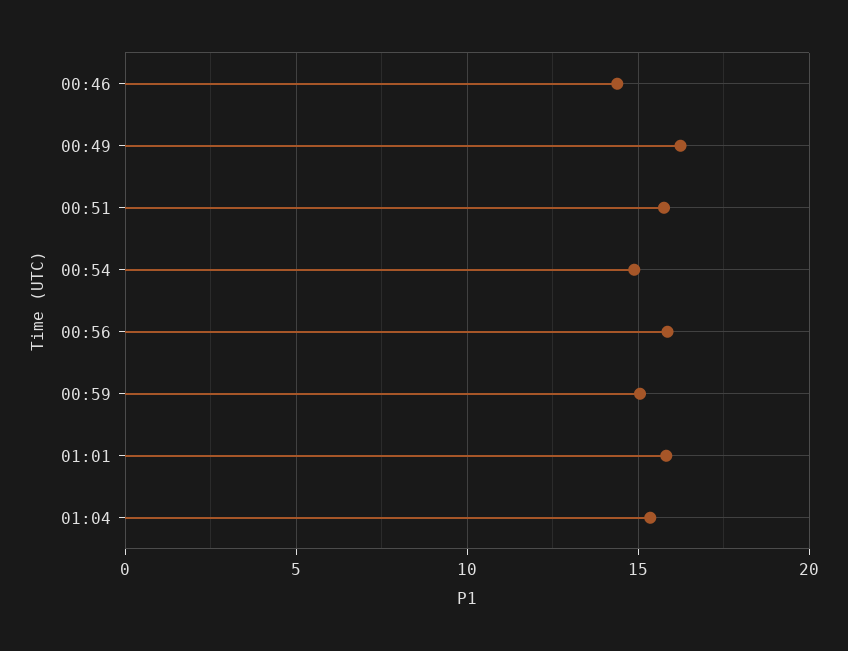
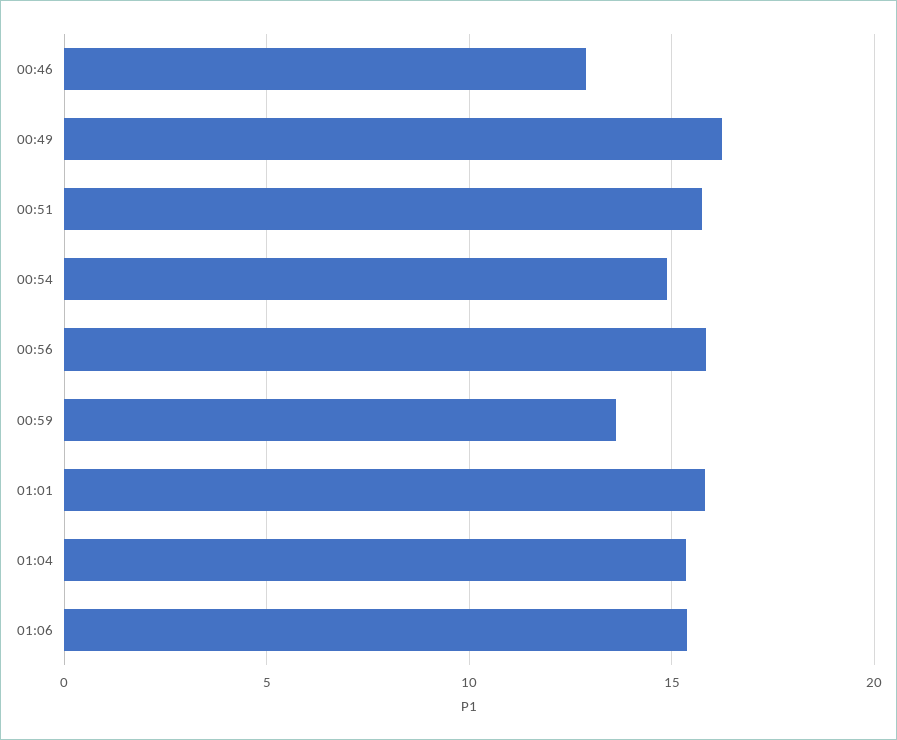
00:46: 14.5 -> 13
00:59: 15 -> 13.5
01:06: none -> 15.5

